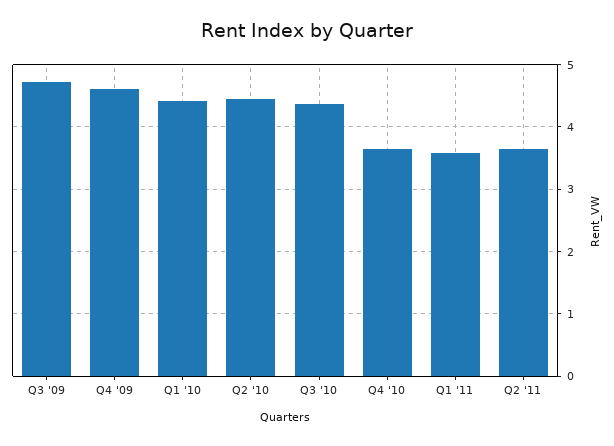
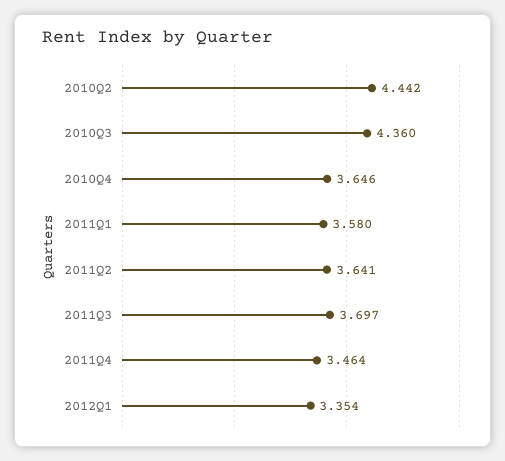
Q3 '09: 4.7 -> none
Q4 '09: 4.6 -> none
Q1 '10: 4.4 -> none
2011Q3: none -> 3.697
2011Q4: none -> 3.464
2012Q1: none -> 3.354

